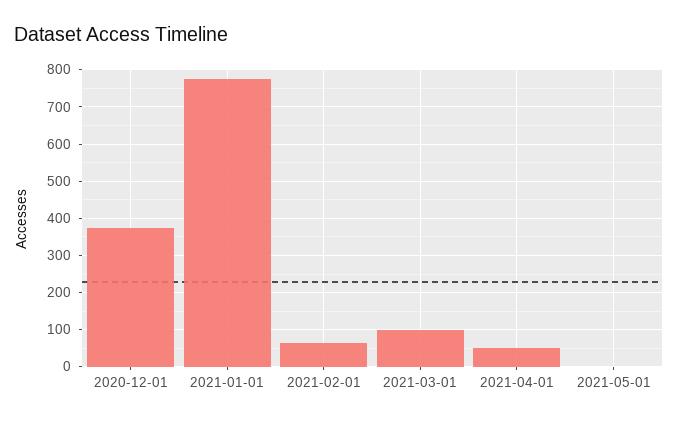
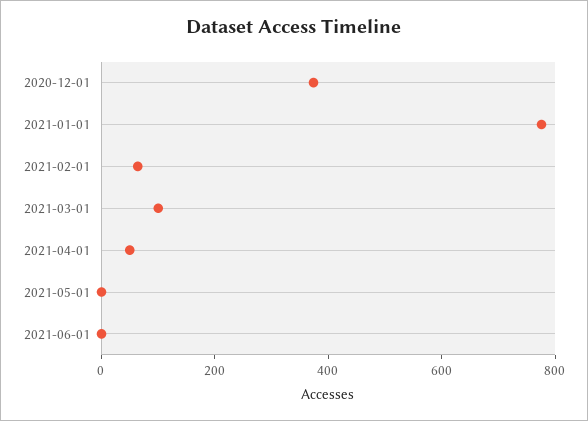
2021-06-01: none -> 0

